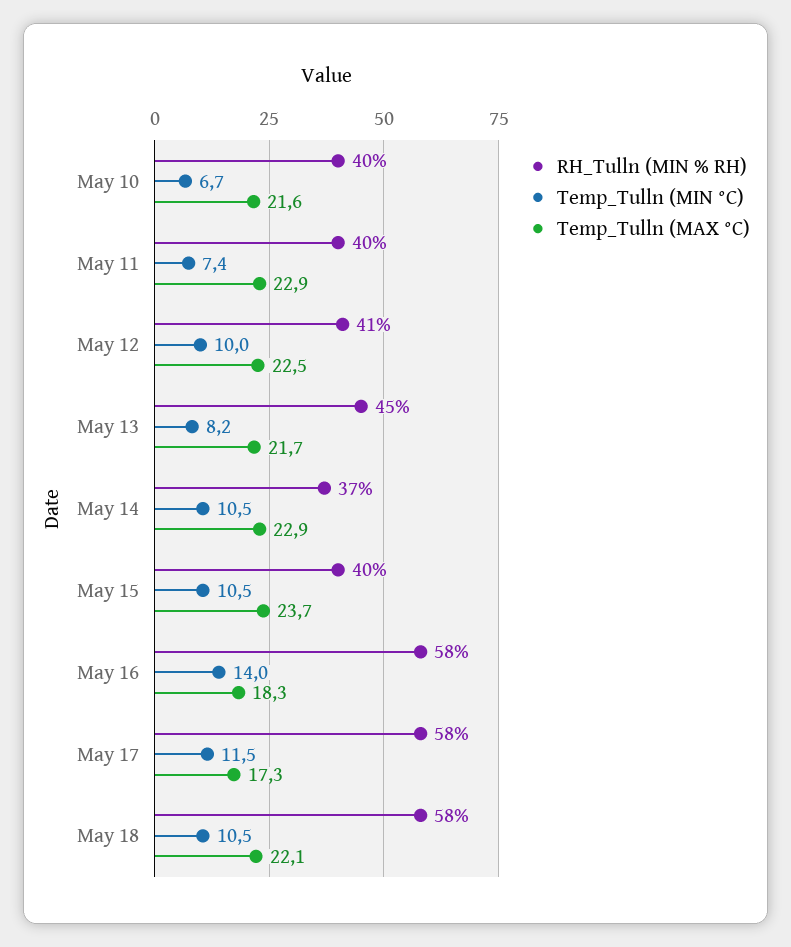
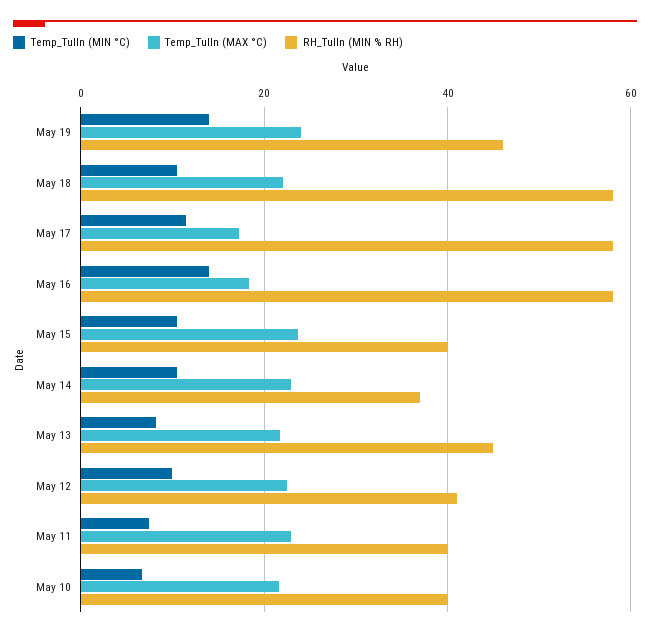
Temp_Tulln (MIN °C), May 19: none -> 14
Temp_Tulln (MAX °C), May 19: none -> 24
RH_Tulln (MIN % RH), May 19: none -> 46

